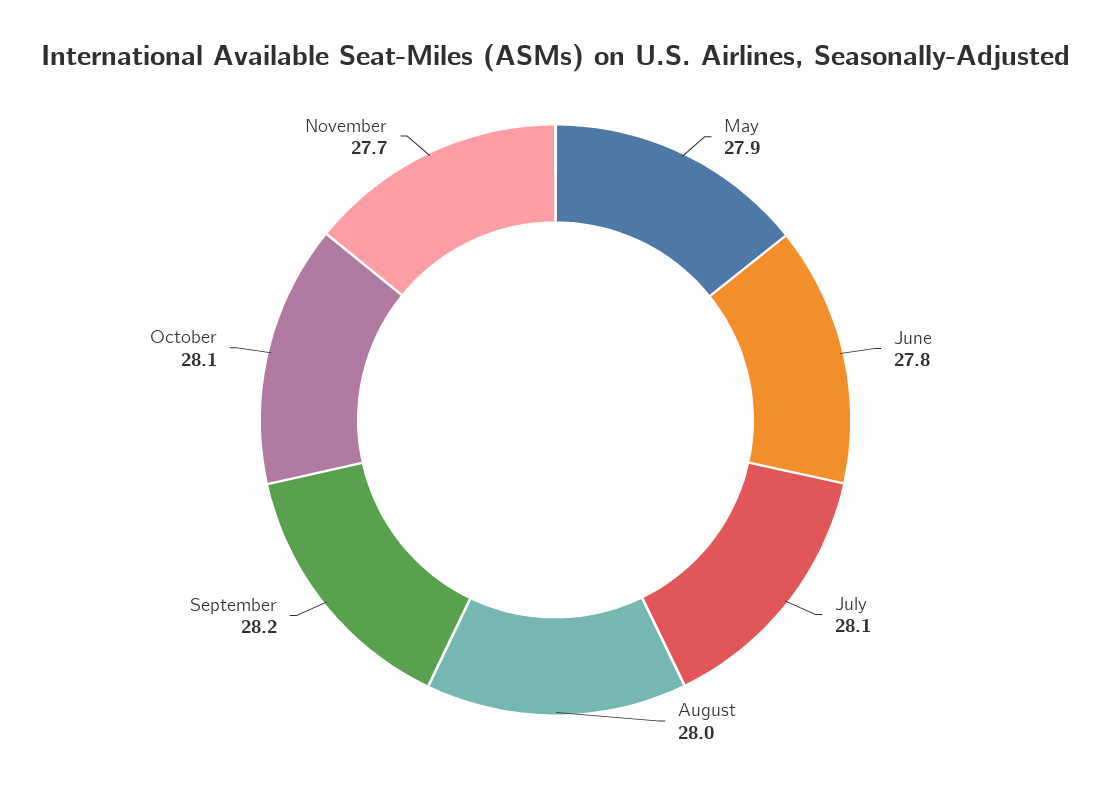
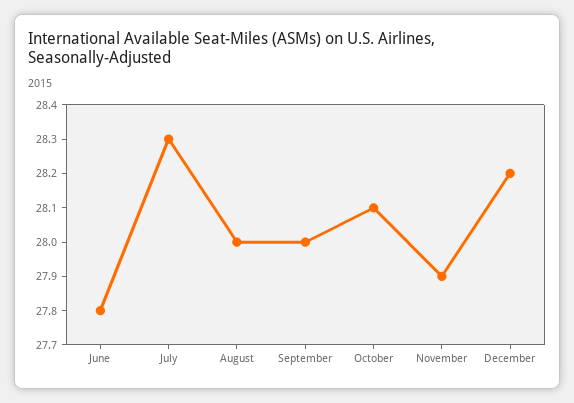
May: 27.9 -> none
July: 28.1 -> 28.3
September: 28.2 -> 28
November: 27.7 -> 27.9
December: none -> 28.2

